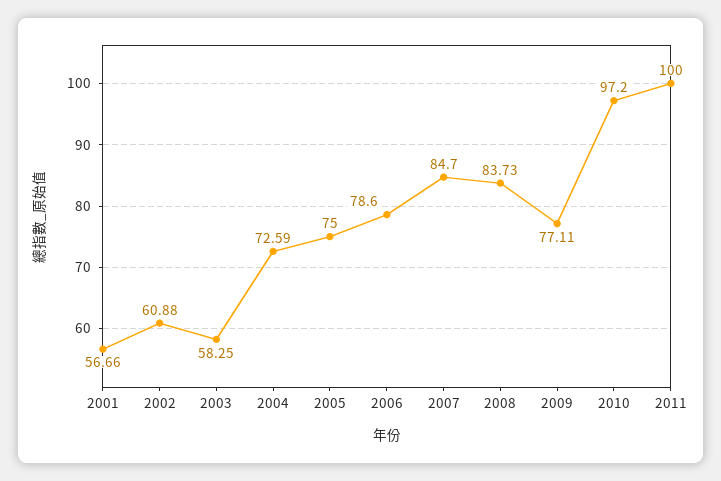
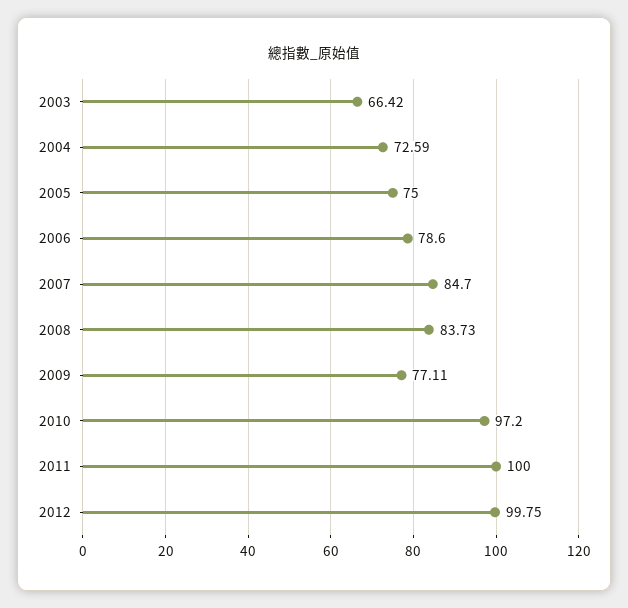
2001: 56.66 -> none
2002: 60.88 -> none
2003: 58.25 -> 66.42
2012: none -> 99.75

